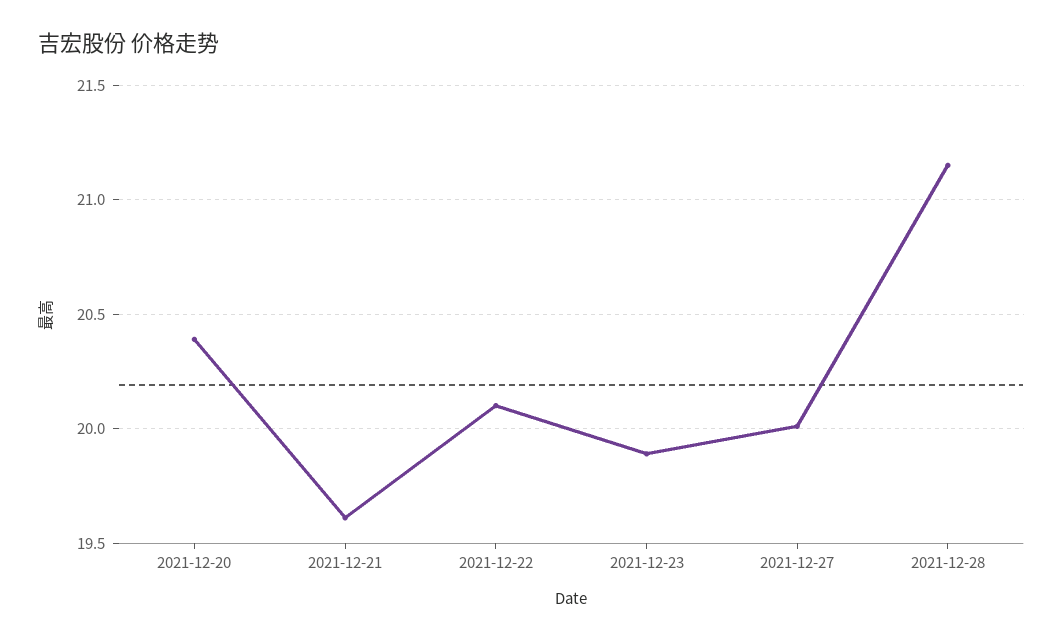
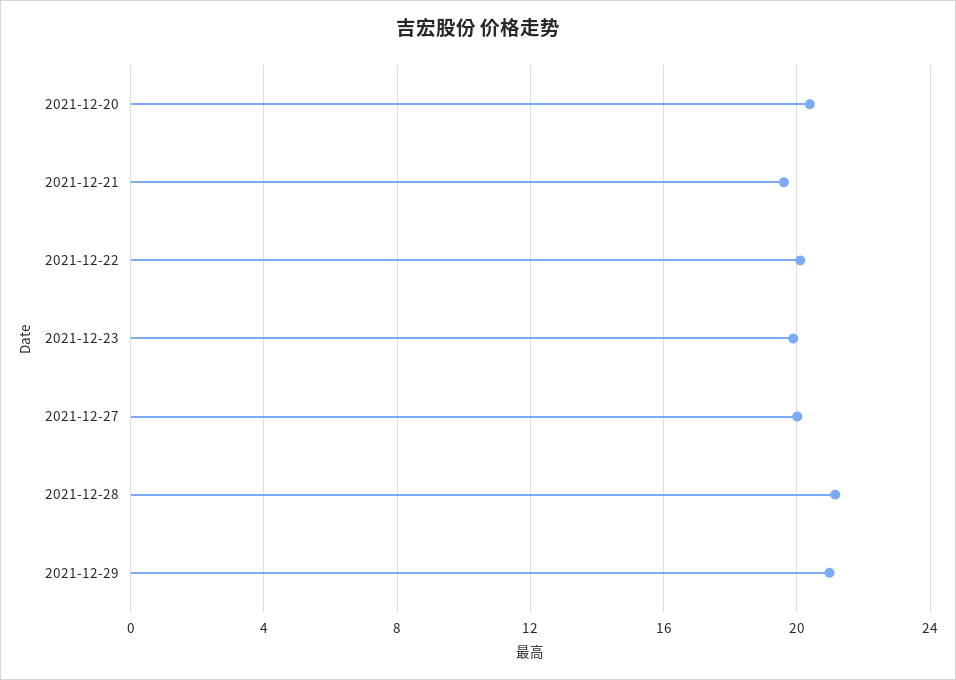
2021-12-29: none -> 21

